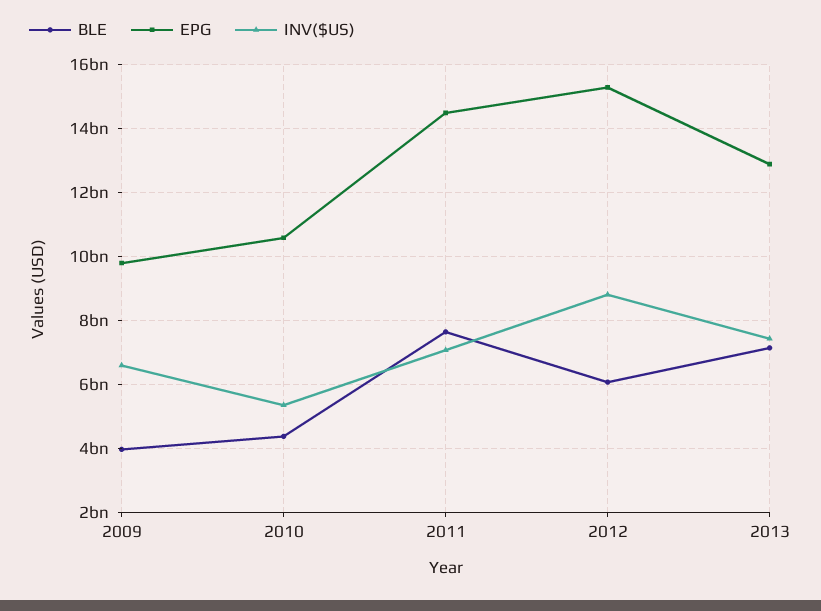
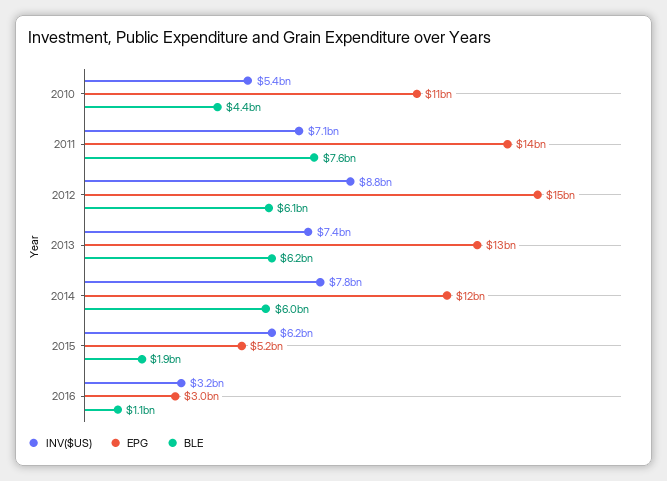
BLE, 2009: 4000000000 -> none
EPG, 2009: 9800000000 -> none
INV($US), 2009: 6600000000 -> none
BLE, 2013: 7200000000 -> 6200000000
INV($US), 2014: none -> 7800000000
EPG, 2014: none -> 12000000000
BLE, 2014: none -> 6000000000
INV($US), 2015: none -> 6200000000
EPG, 2015: none -> 5200000000
BLE, 2015: none -> 1900000000
INV($US), 2016: none -> 3200000000
EPG, 2016: none -> 3000000000
BLE, 2016: none -> 1100000000

